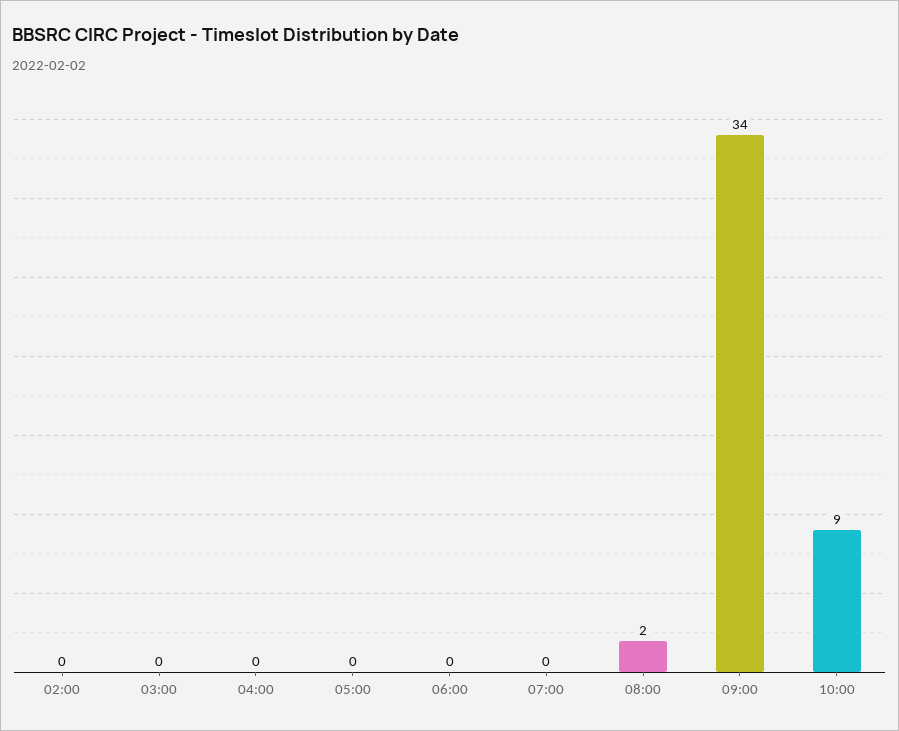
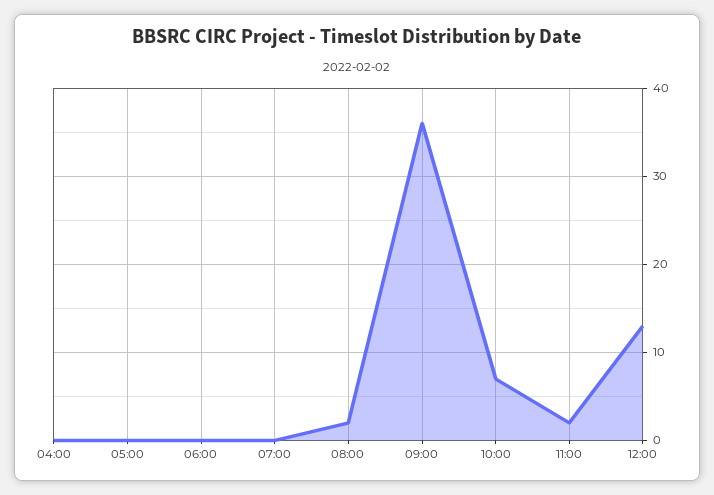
02:00: 0 -> none
03:00: 0 -> none
09:00: 34 -> 36
10:00: 9 -> 7
11:00: none -> 2
12:00: none -> 13

